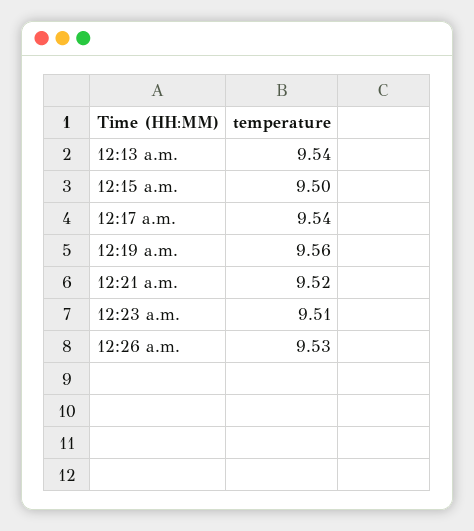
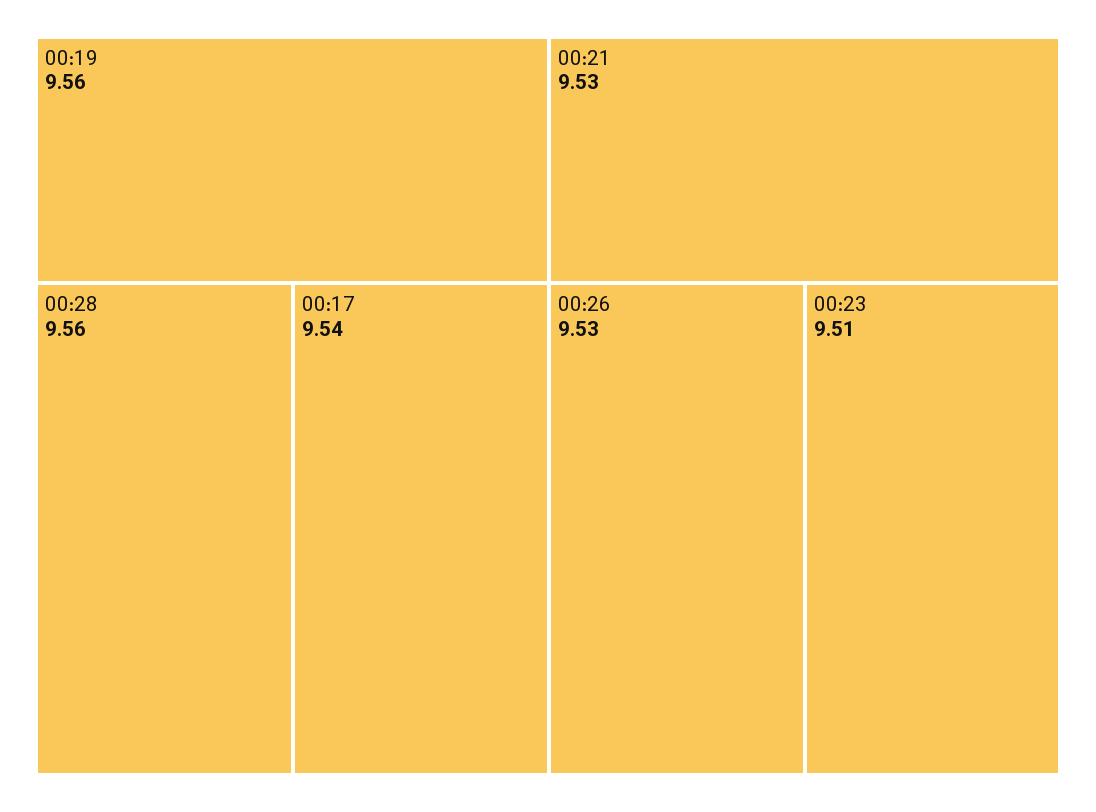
12:13 a.m.: 9.54 -> none
12:15 a.m.: 9.5 -> none
12:21 a.m.: 9.52 -> 9.53
00:28: none -> 9.56

